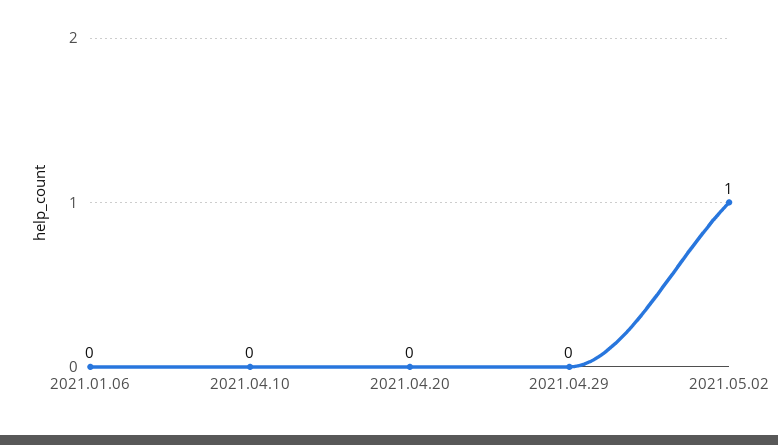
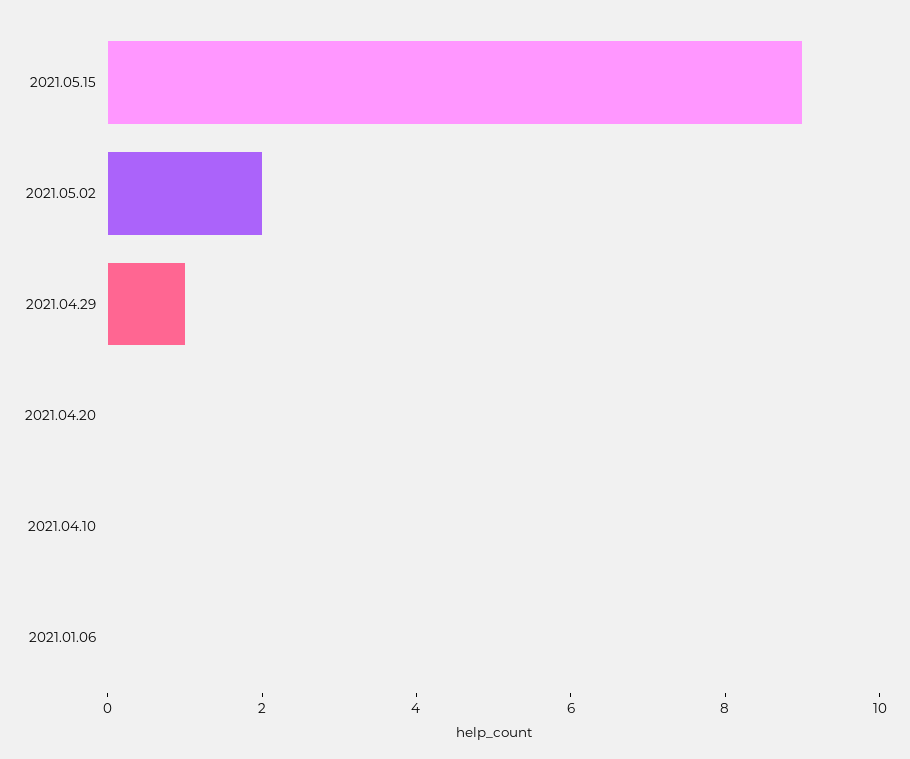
2021.04.29: 0 -> 1
2021.05.02: 1 -> 2
2021.05.15: none -> 9

